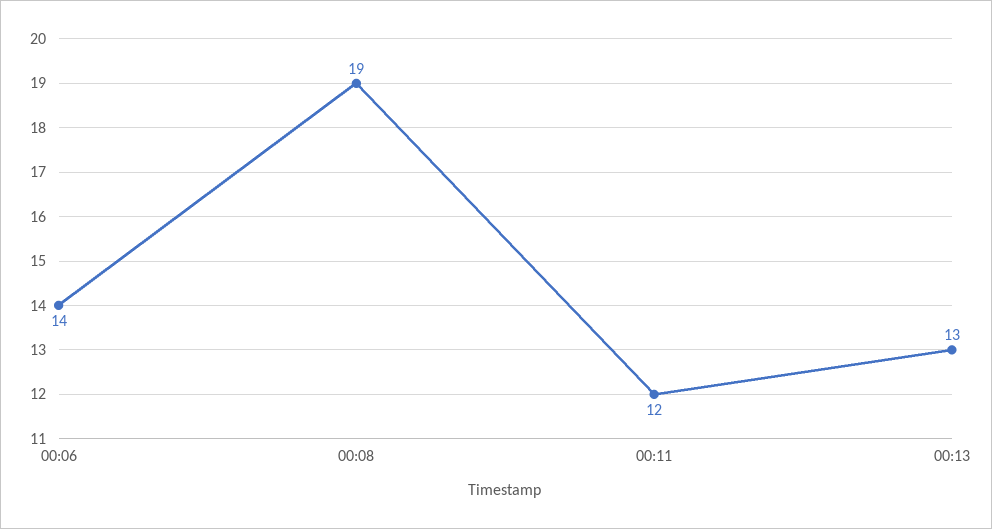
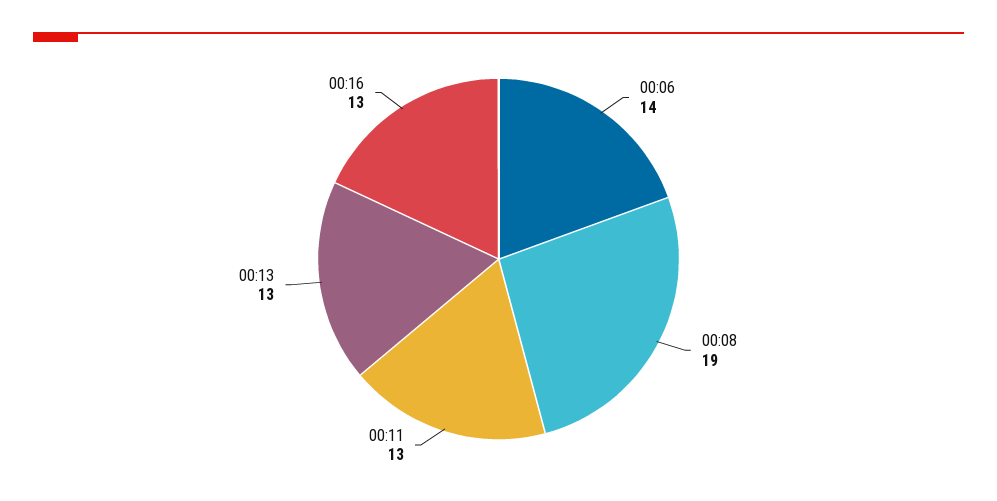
00:11: 12 -> 13
00:16: none -> 13

